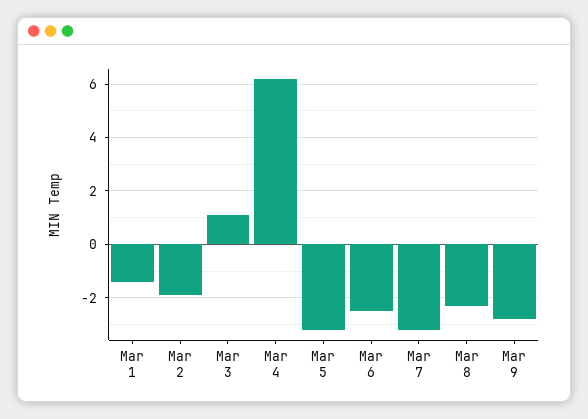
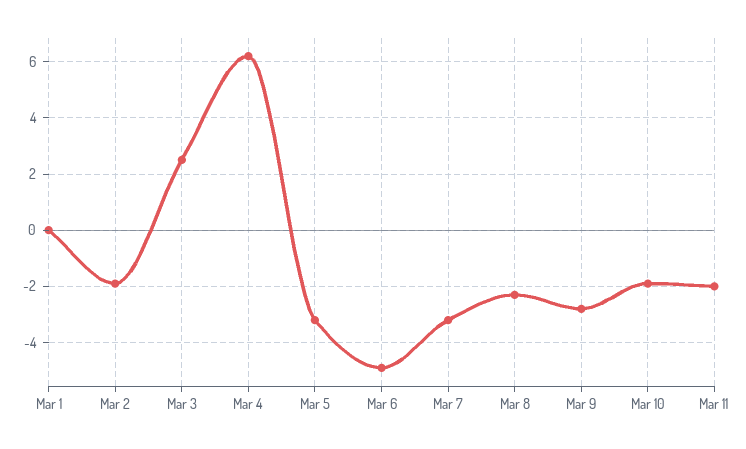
Mar 1: -1.5 -> 0
Mar 3: 1 -> 2.5
Mar 6: -2.5 -> -5
Mar 10: none -> -2
Mar 11: none -> -2

